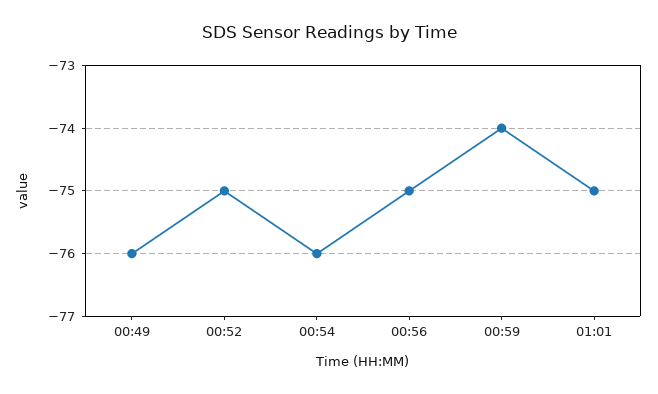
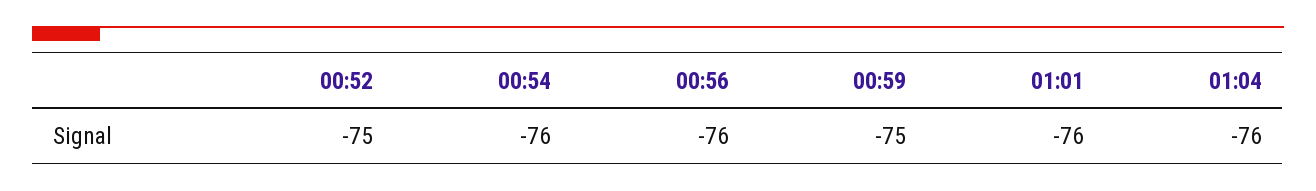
00:49: -76 -> none
00:56: -75 -> -76
00:59: -74 -> -75
01:01: -75 -> -76
01:04: none -> -76

